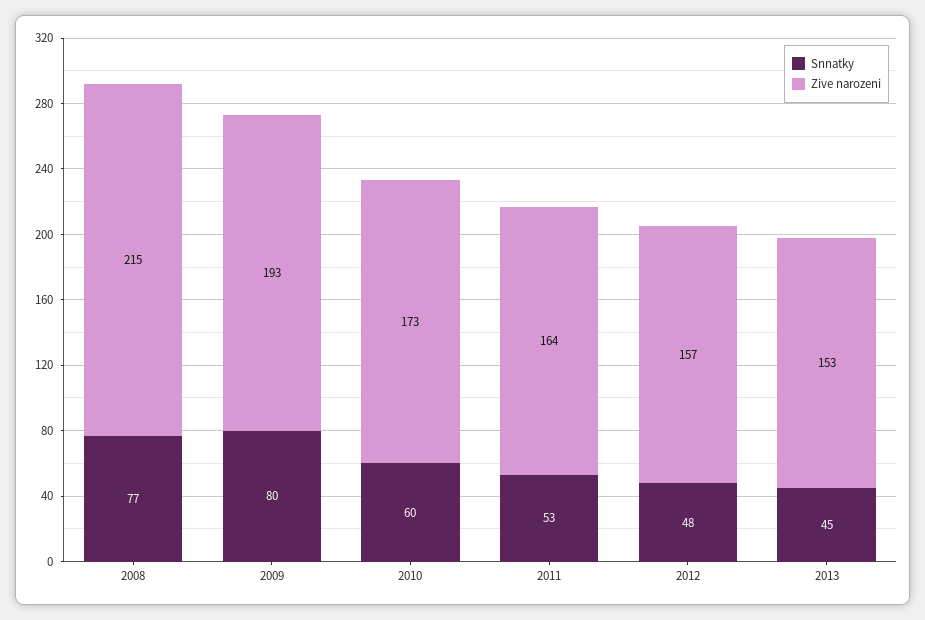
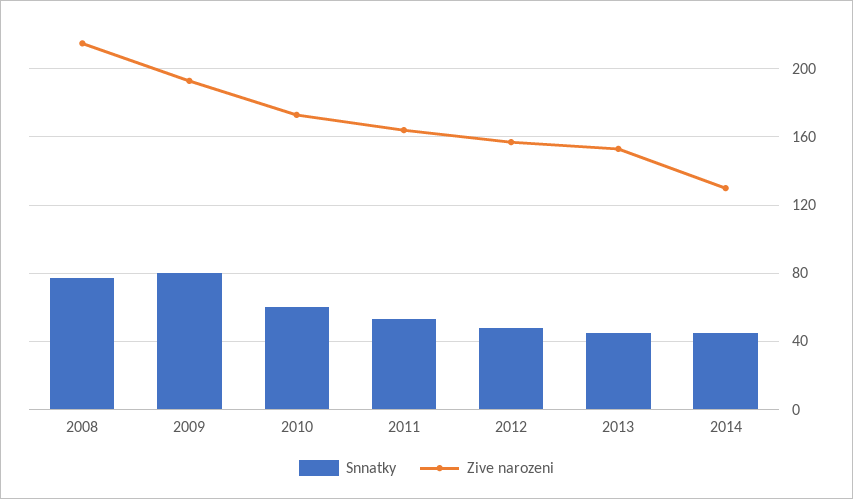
Snnatky, 2014: none -> 45
Zive narozeni, 2014: none -> 130

